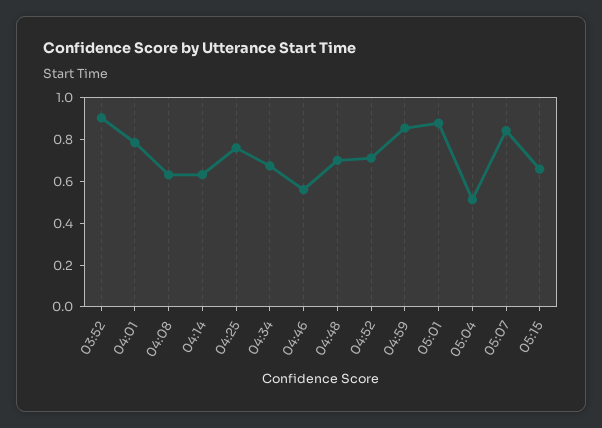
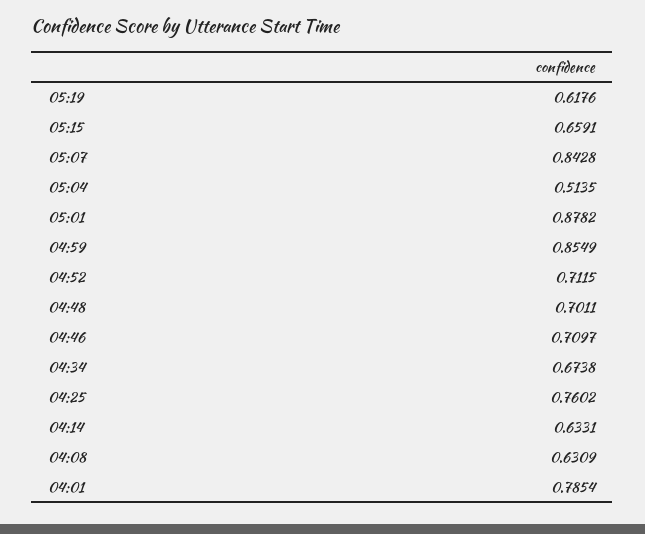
03:52: 0.9 -> none
04:46: 0.55 -> 0.7097
05:19: none -> 0.6176

